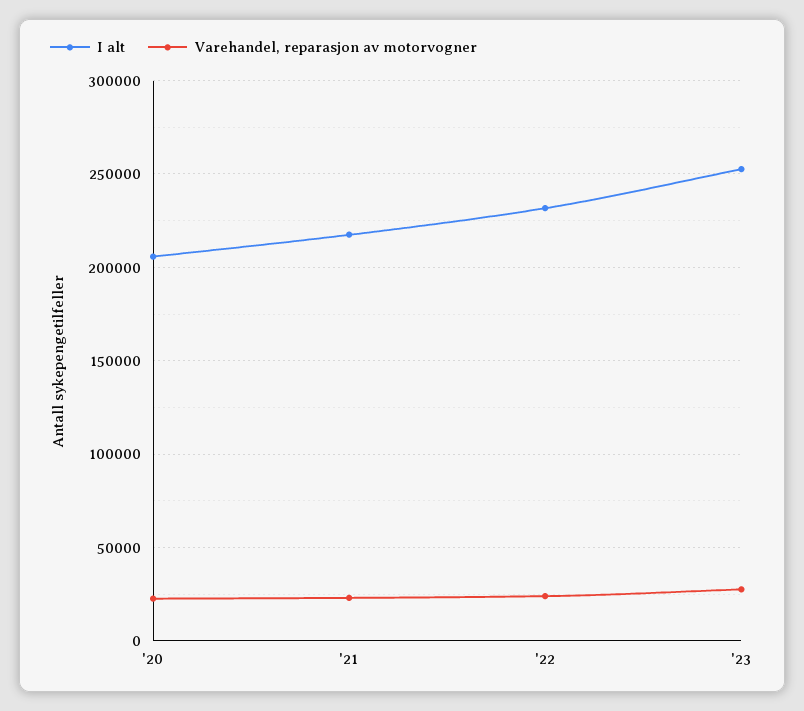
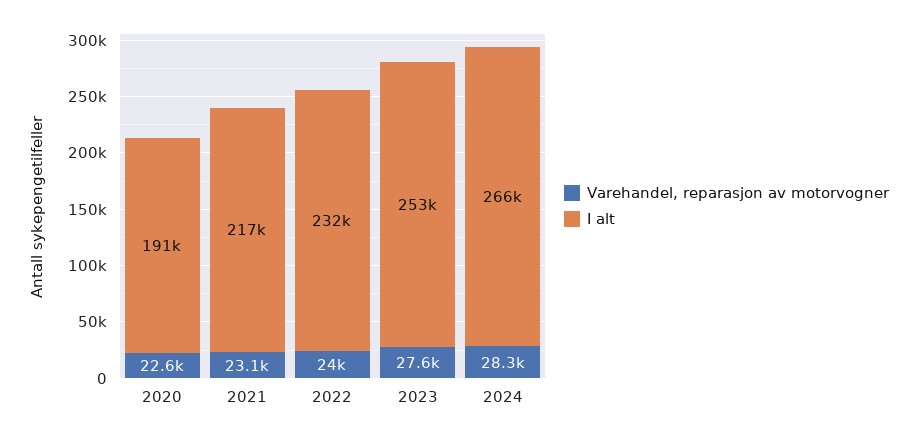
I alt, '20: 205000 -> 191000
Varehandel, reparasjon av motorvogner, 2024: none -> 28300
I alt, 2024: none -> 266000

